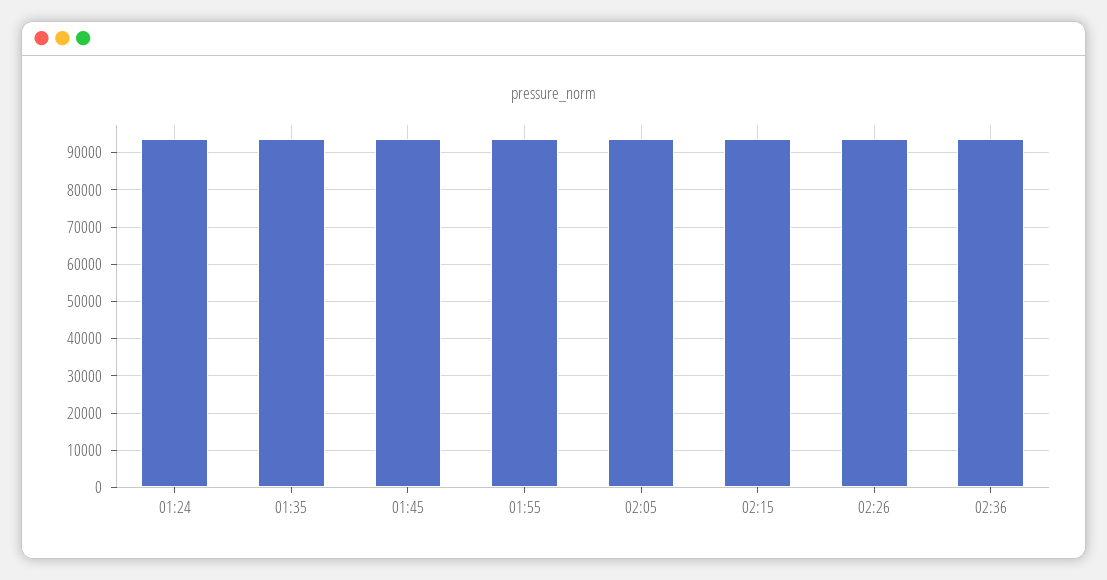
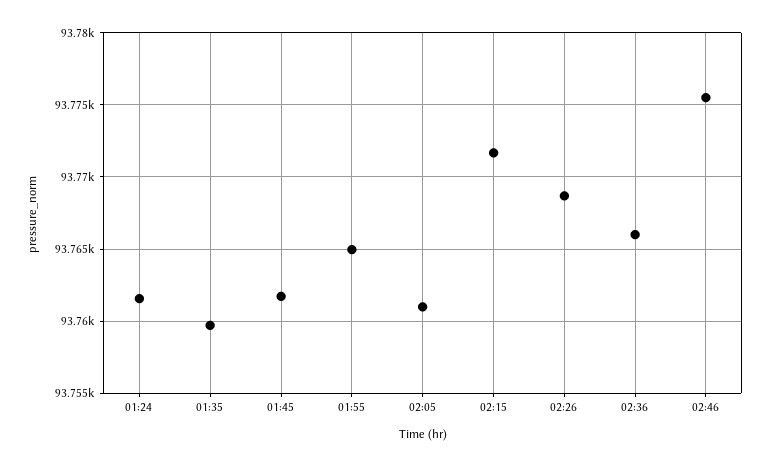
02:46: none -> 93775.5

